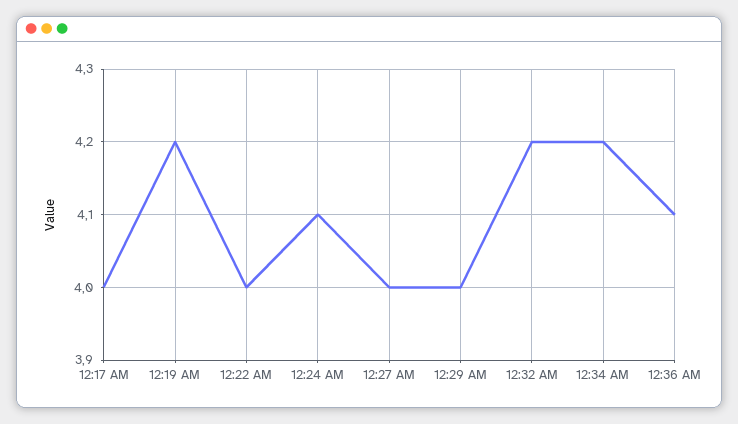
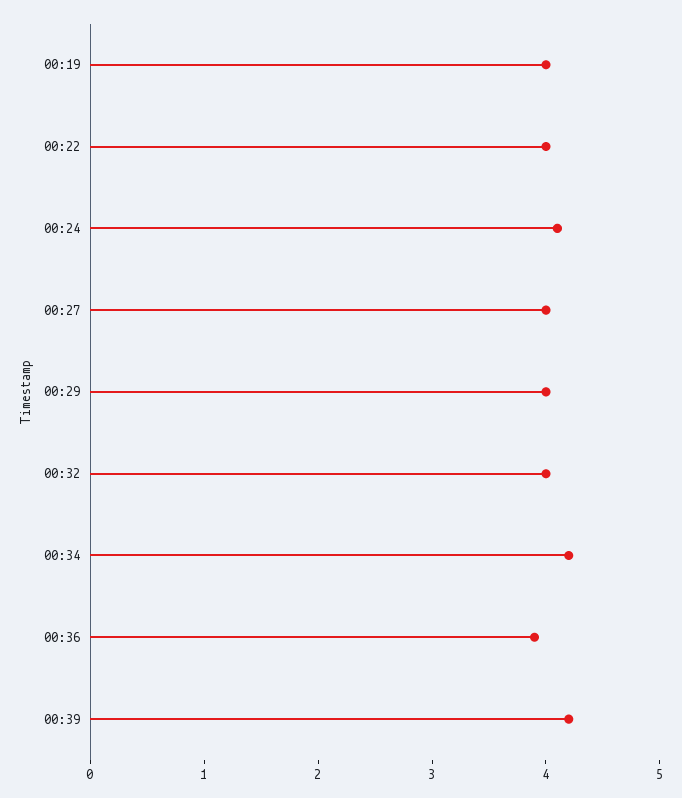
12:17 AM: 4 -> none
12:19 AM: 4.2 -> 4
12:32 AM: 4.2 -> 4
12:36 AM: 4.1 -> 3.9
00:39: none -> 4.2

